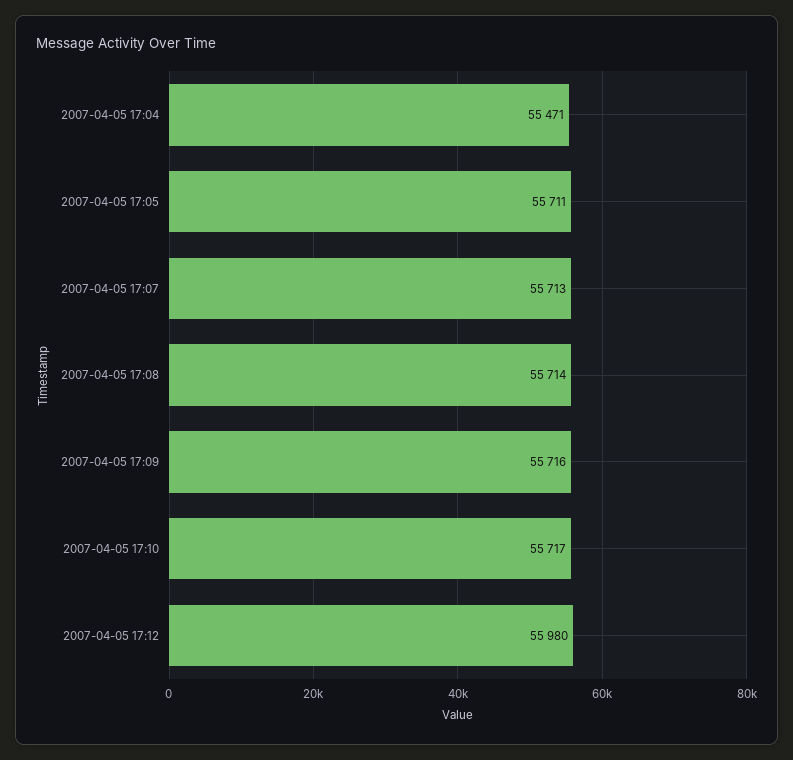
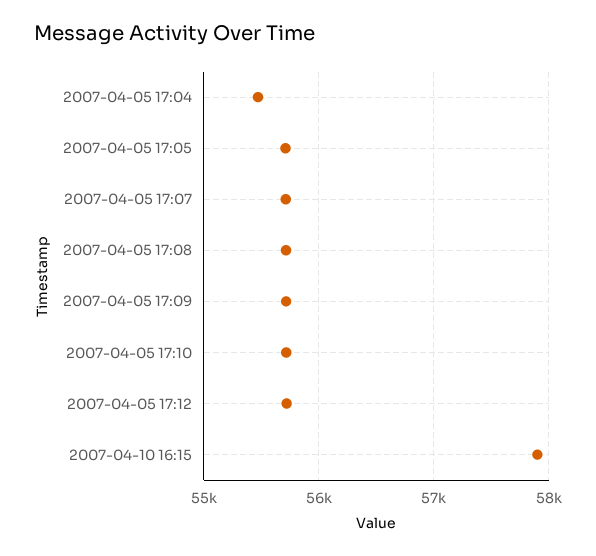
2007-04-05 17:12: 55980 -> 55700
2007-04-10 16:15: none -> 57900

